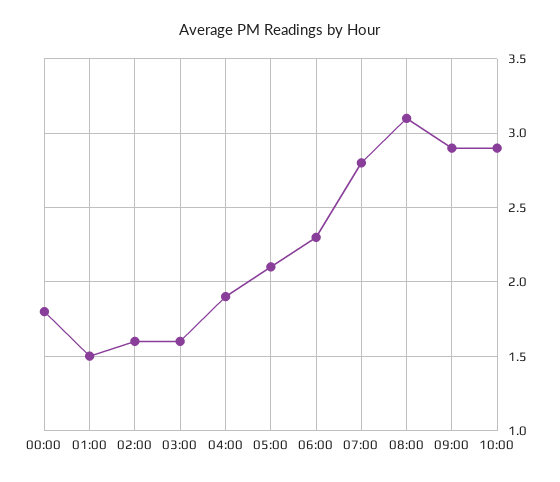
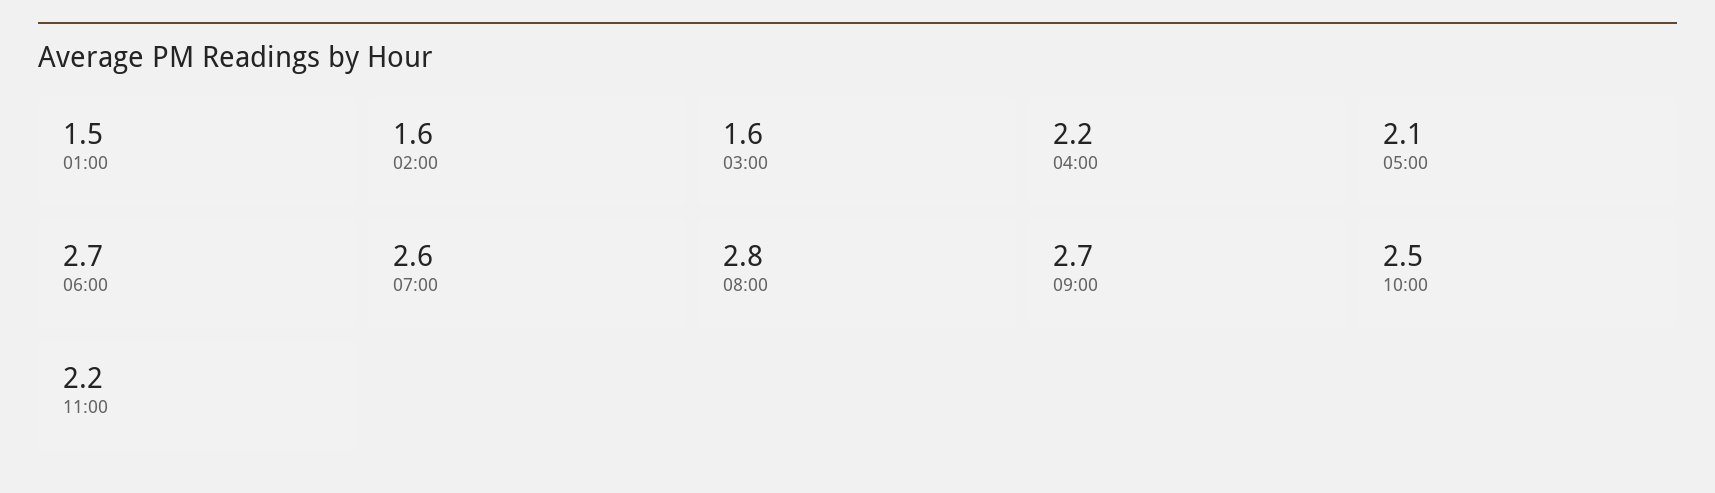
00:00: 1.8 -> none
04:00: 1.9 -> 2.2
06:00: 2.3 -> 2.7
07:00: 2.8 -> 2.6
08:00: 3.1 -> 2.8
09:00: 2.9 -> 2.7
10:00: 2.9 -> 2.5
11:00: none -> 2.2

